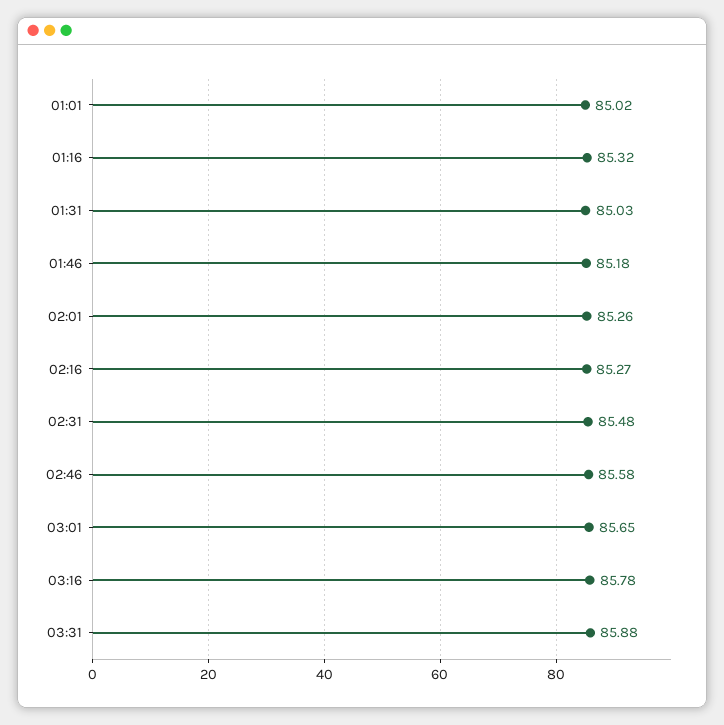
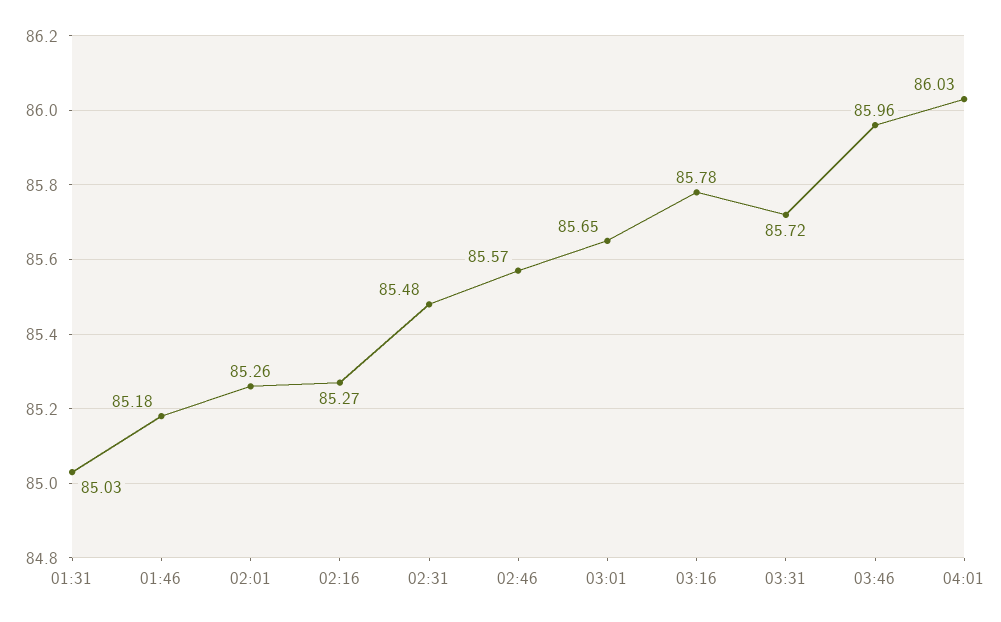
01:01: 85.02 -> none
01:16: 85.32 -> none
02:46: 85.58 -> 85.57
03:31: 85.88 -> 85.72
03:46: none -> 85.96
04:01: none -> 86.03

